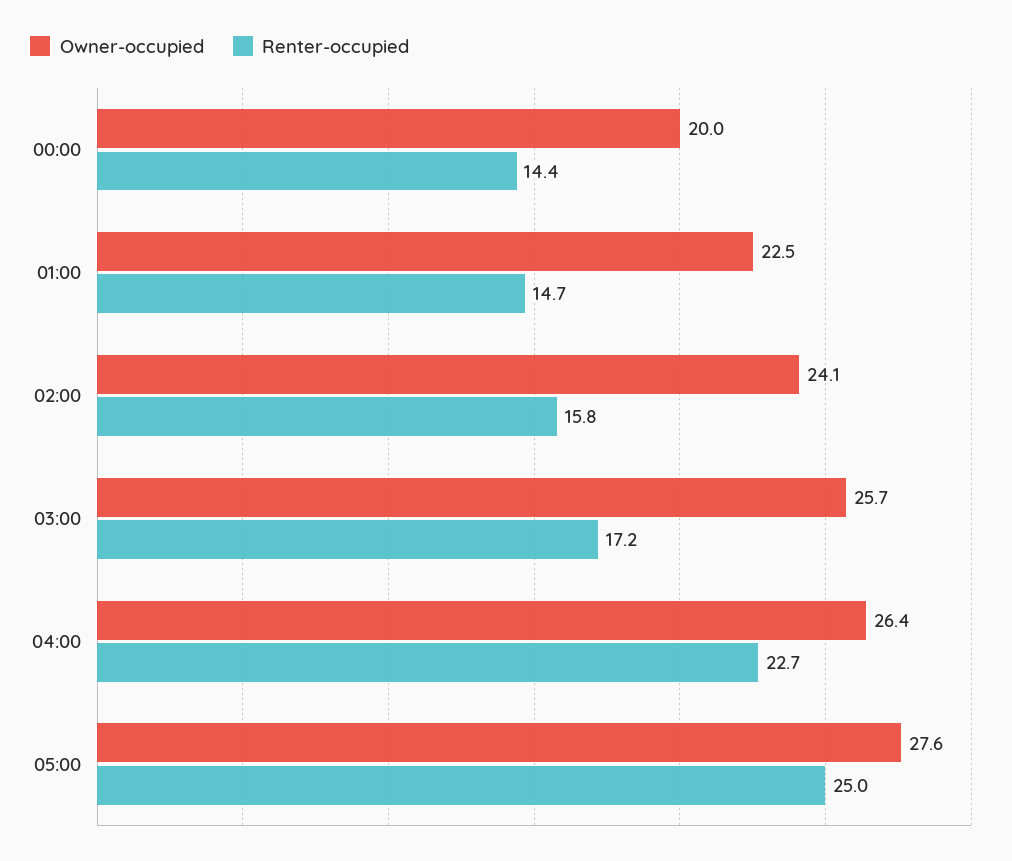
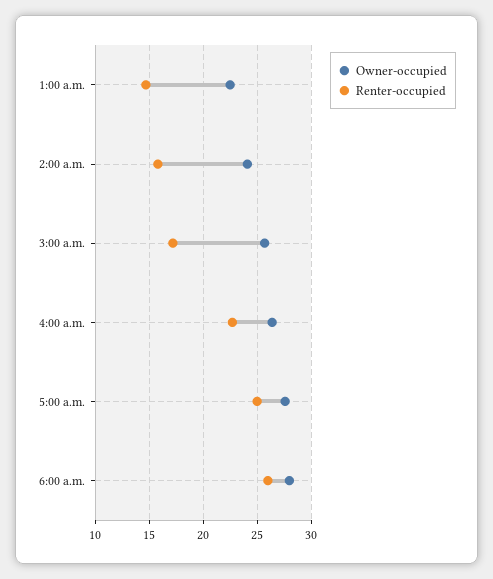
Owner-occupied, 00:00: 20 -> none
Renter-occupied, 00:00: 14.4 -> none
Owner-occupied, 6:00 a.m.: none -> 28
Renter-occupied, 6:00 a.m.: none -> 26

